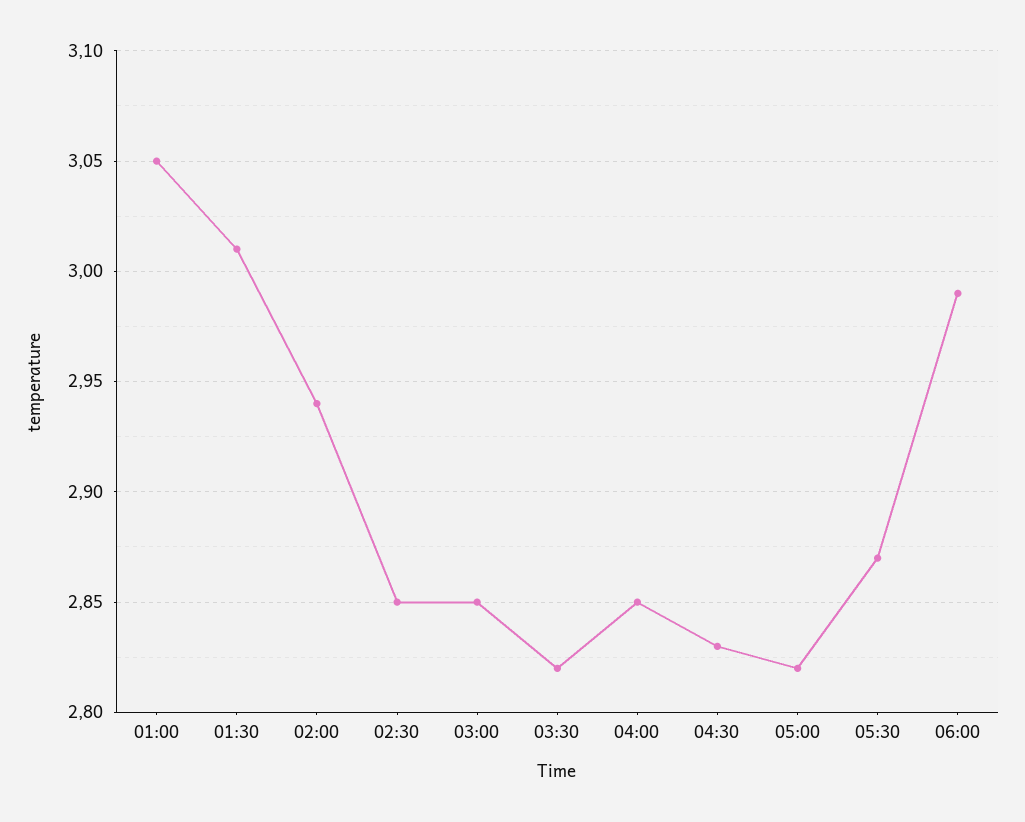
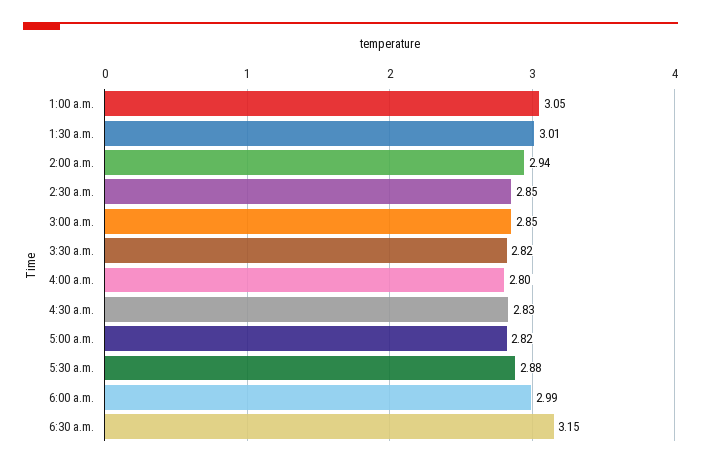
04:00: 2.85 -> 2.8
05:30: 2.87 -> 2.88
6:30 a.m.: none -> 3.15

